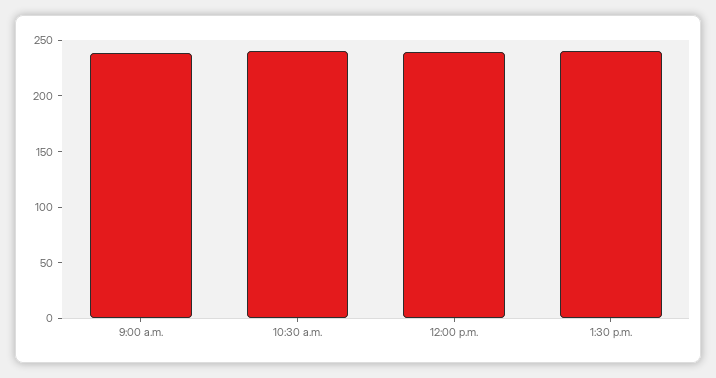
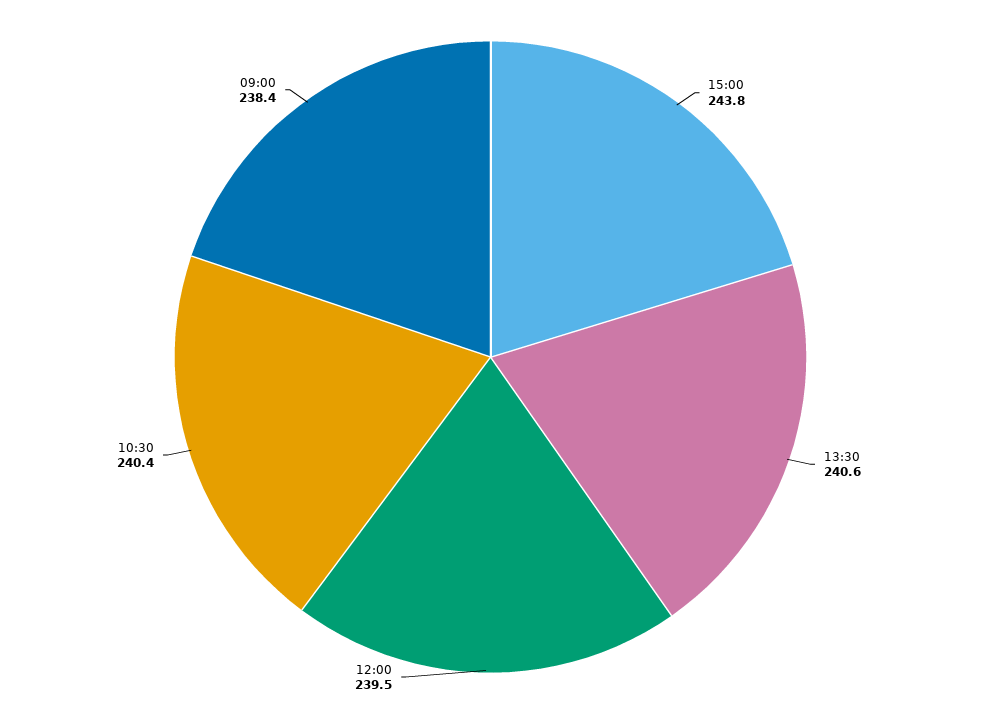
15:00: none -> 243.8

